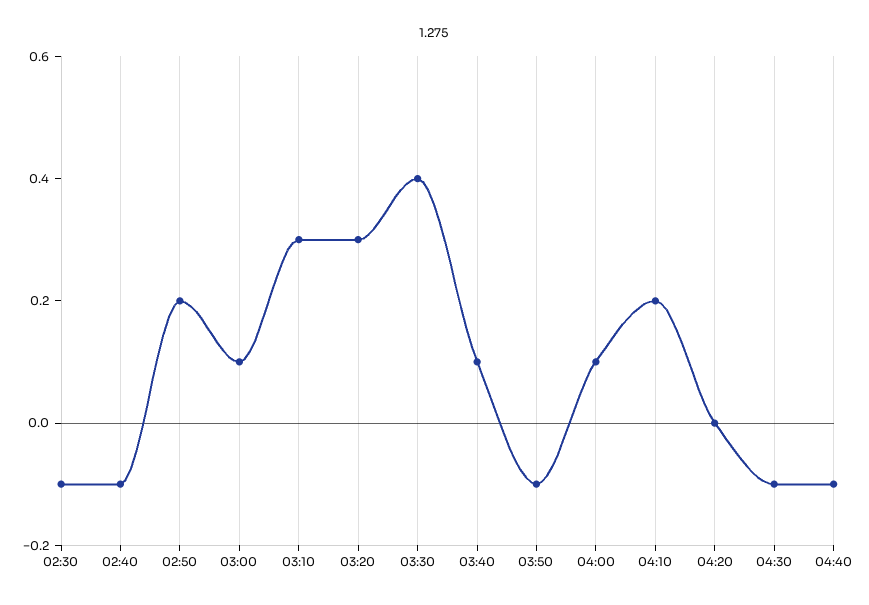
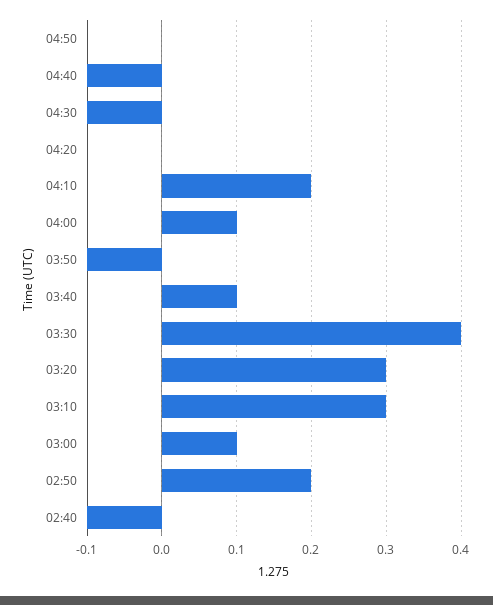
02:30: -0.1 -> none
04:50: none -> 0

